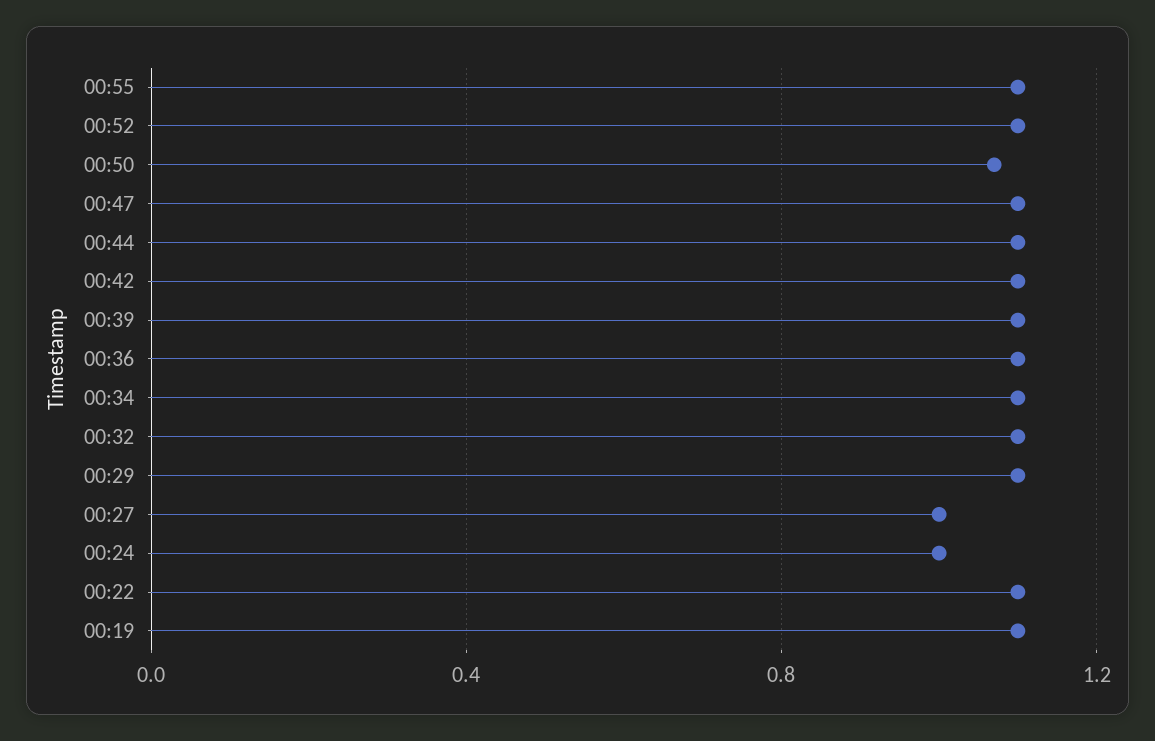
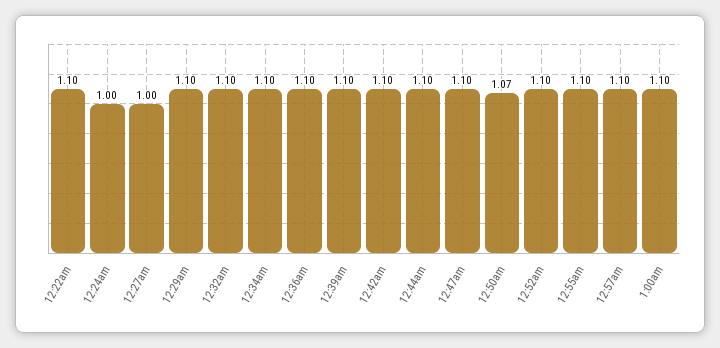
00:19: 1.1 -> none
12:57am: none -> 1.1
1:00am: none -> 1.1

